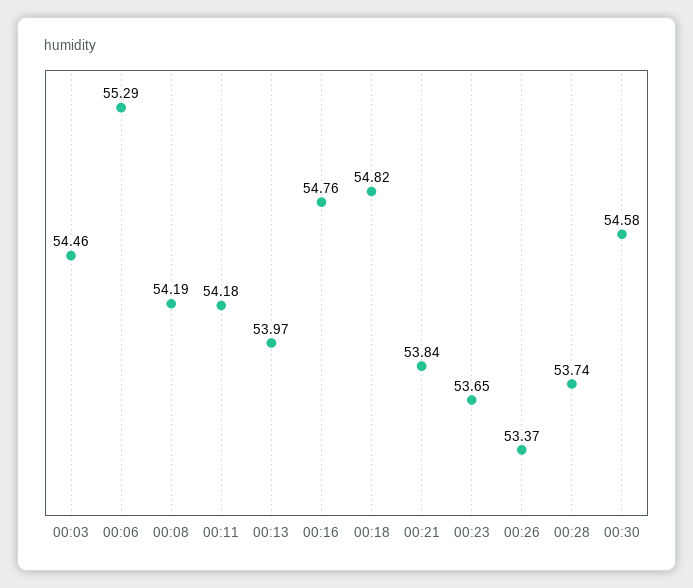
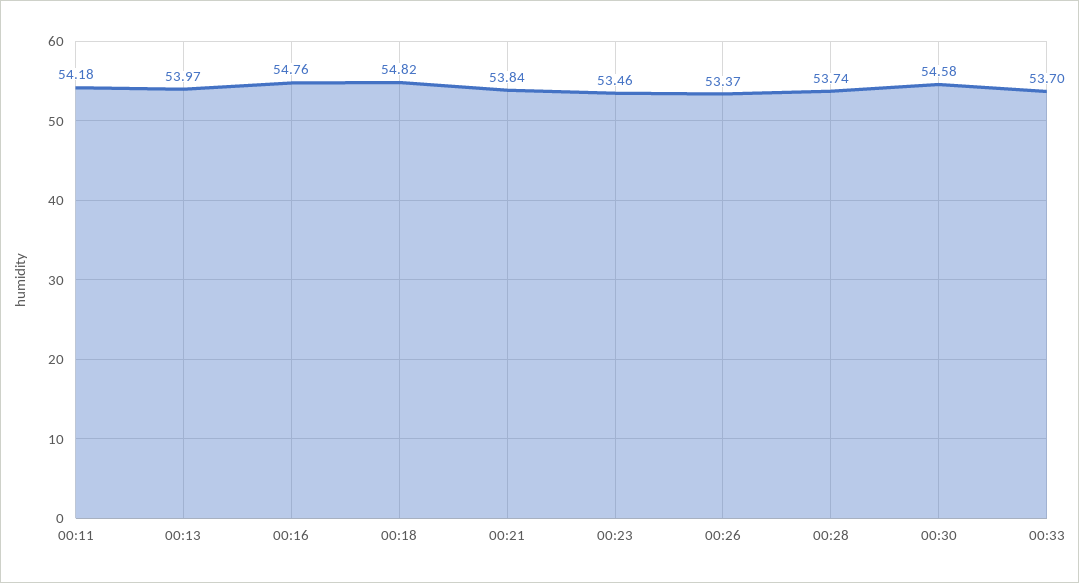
00:03: 54.46 -> none
00:06: 55.29 -> none
00:08: 54.19 -> none
00:23: 53.65 -> 53.46
00:33: none -> 53.7

